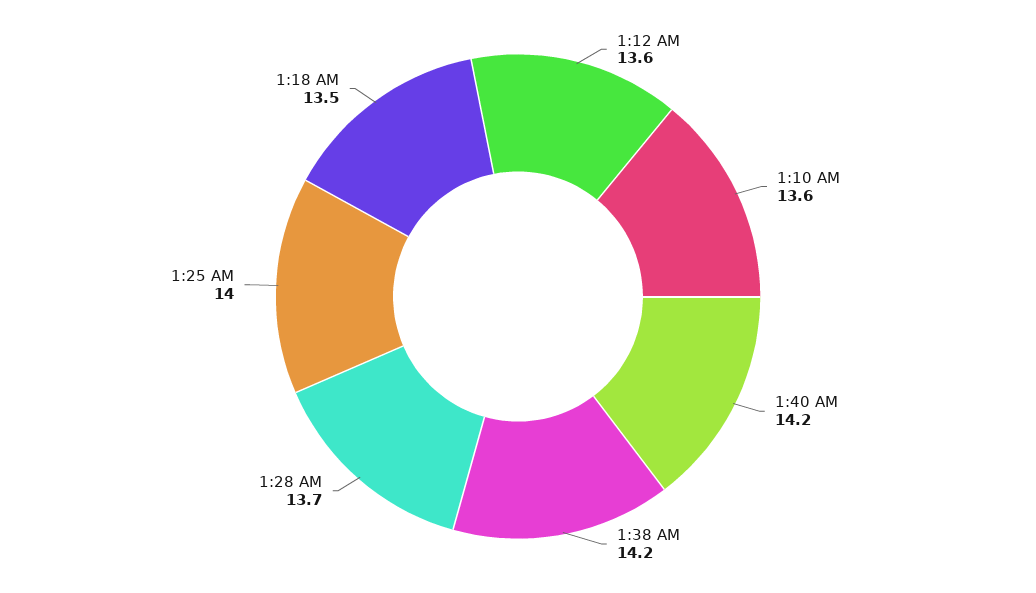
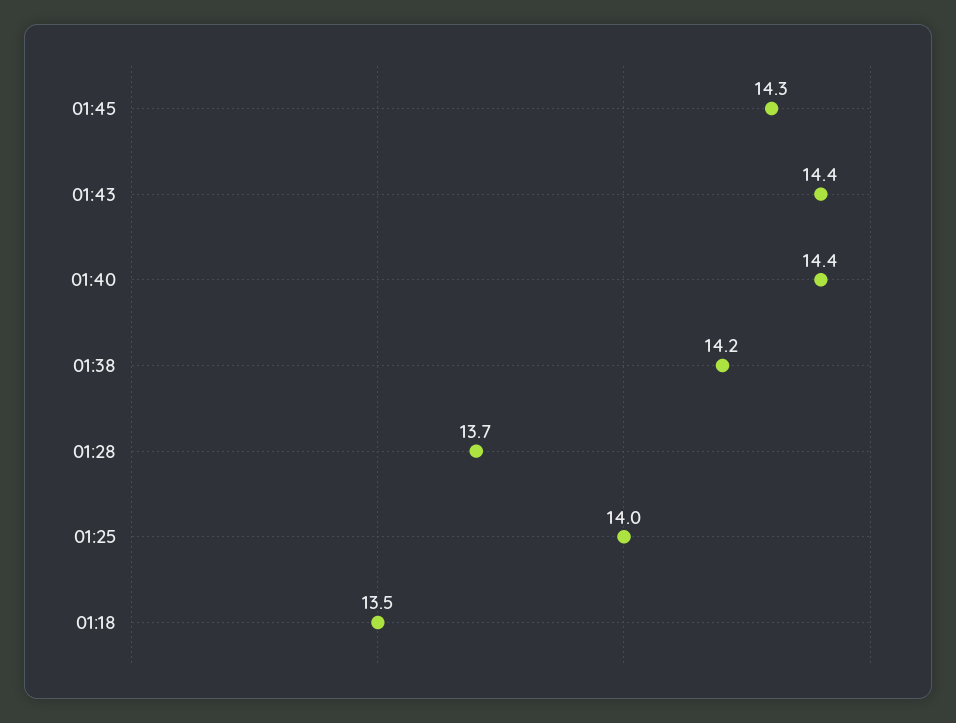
1:12 AM: 13.6 -> none
1:10 AM: 13.6 -> none
1:40 AM: 14.2 -> 14.4
01:45: none -> 14.3
01:43: none -> 14.4

